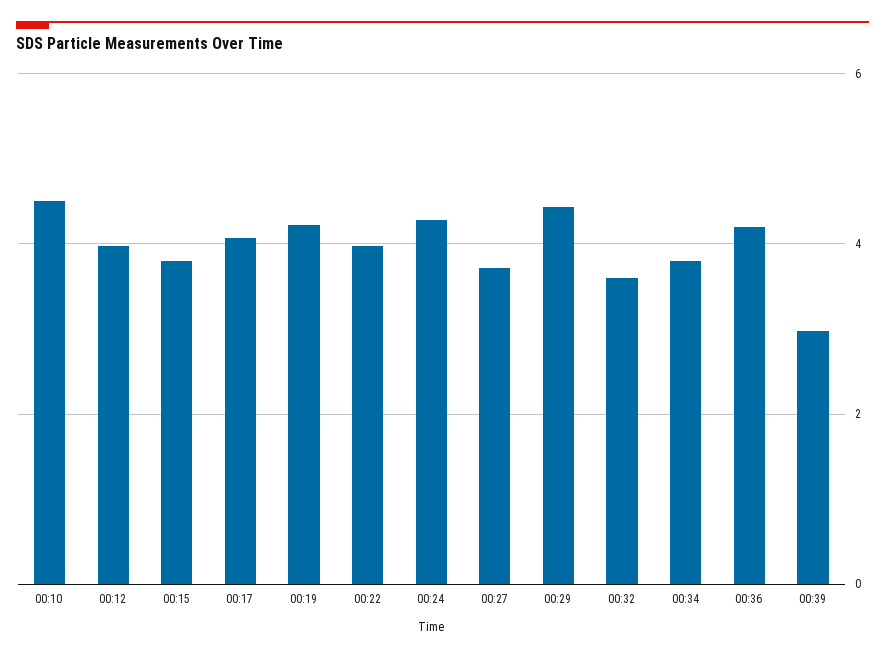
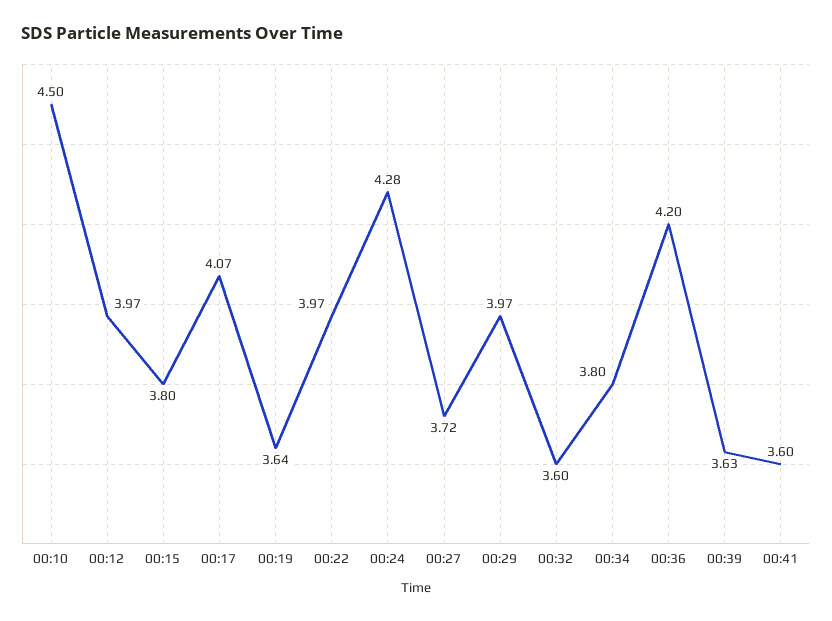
00:19: 4.2 -> 3.64
00:29: 4.4 -> 3.97
00:39: 3 -> 3.63
00:41: none -> 3.6

